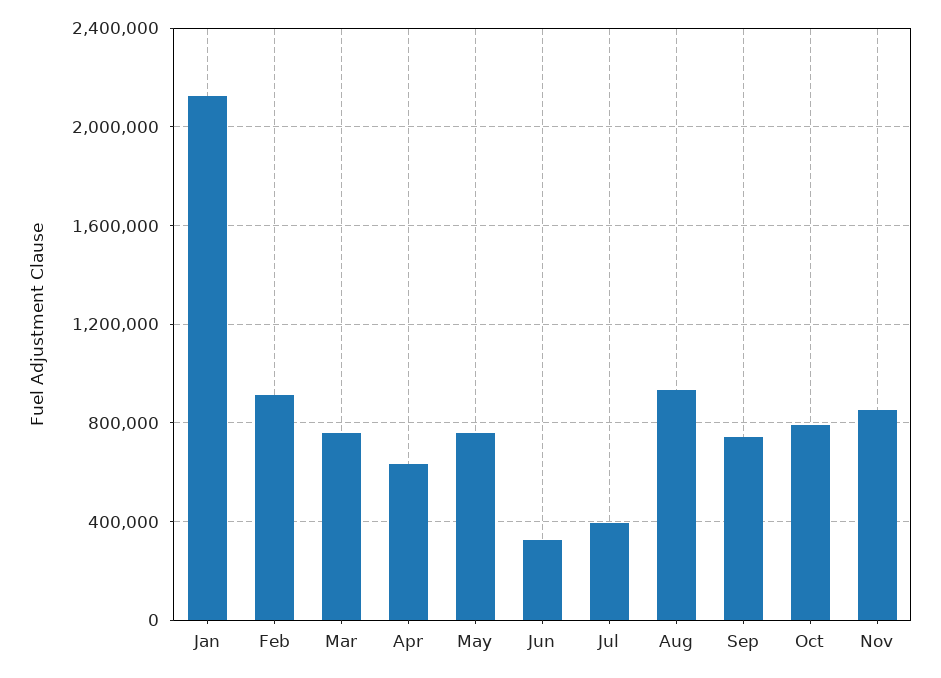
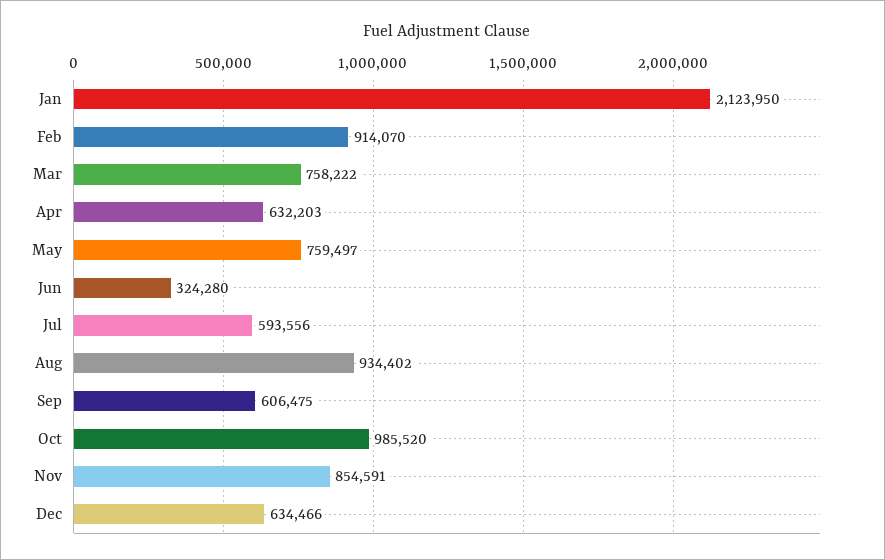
Jul: 400000 -> 593556
Sep: 750000 -> 606475
Oct: 800000 -> 985520
Dec: none -> 634466

